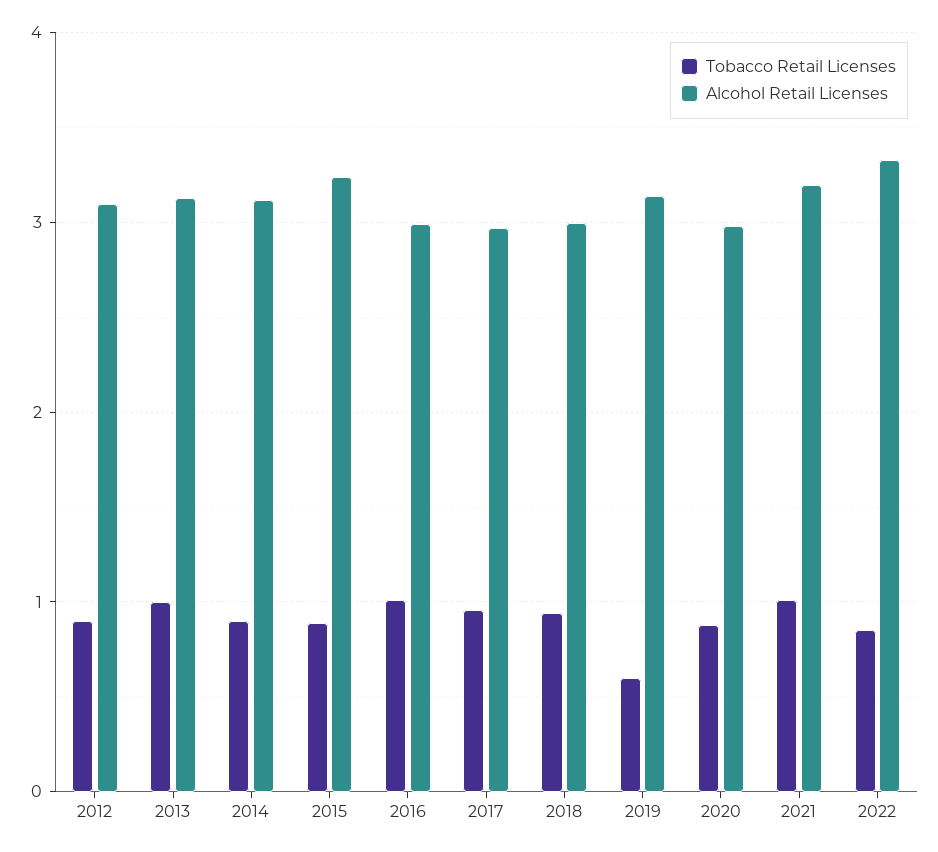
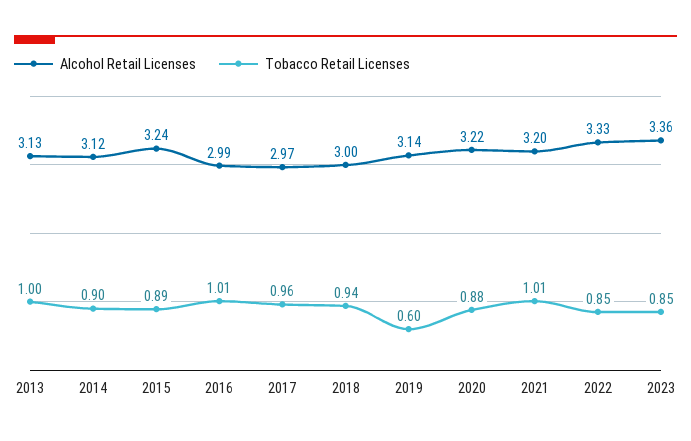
Tobacco Retail Licenses, 2012: 0.9 -> none
Alcohol Retail Licenses, 2012: 3.1 -> none
Alcohol Retail Licenses, 2020: 3 -> 3.22
Alcohol Retail Licenses, 2023: none -> 3.36
Tobacco Retail Licenses, 2023: none -> 0.85

